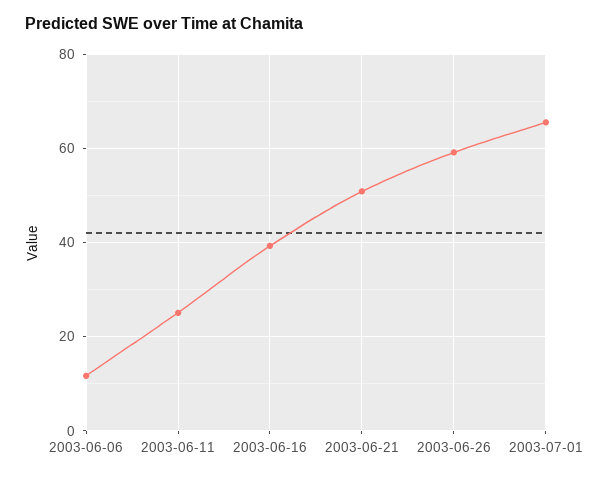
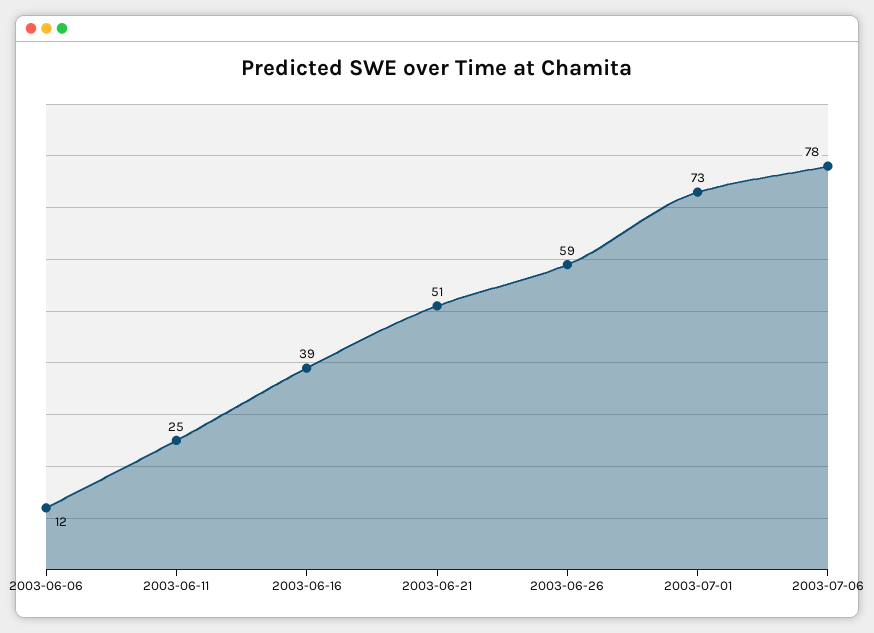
2003-07-01: 66 -> 73
2003-07-06: none -> 78

